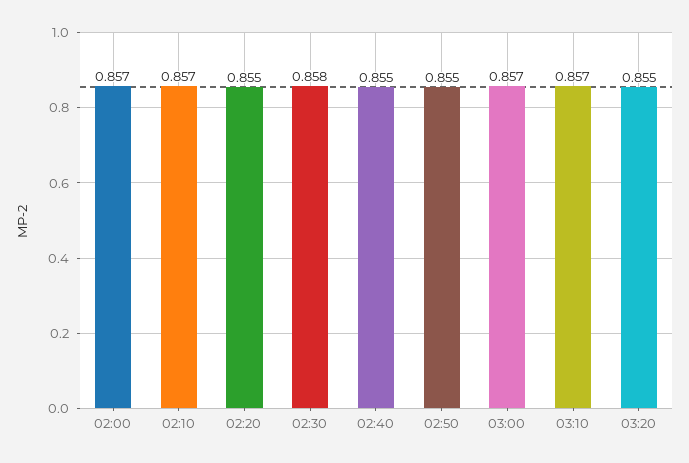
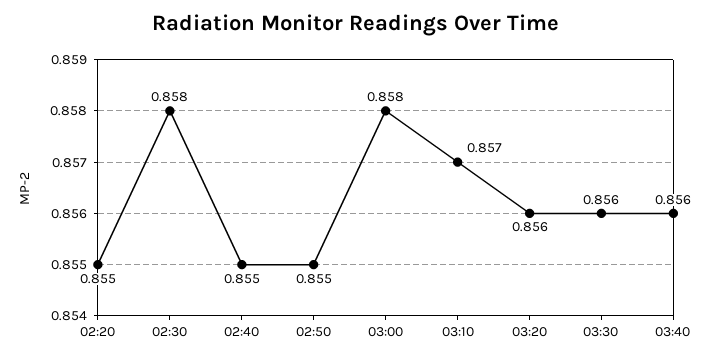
02:00: 0.857 -> none
02:10: 0.857 -> none
03:00: 0.857 -> 0.858
03:20: 0.855 -> 0.856
03:30: none -> 0.856
03:40: none -> 0.856

